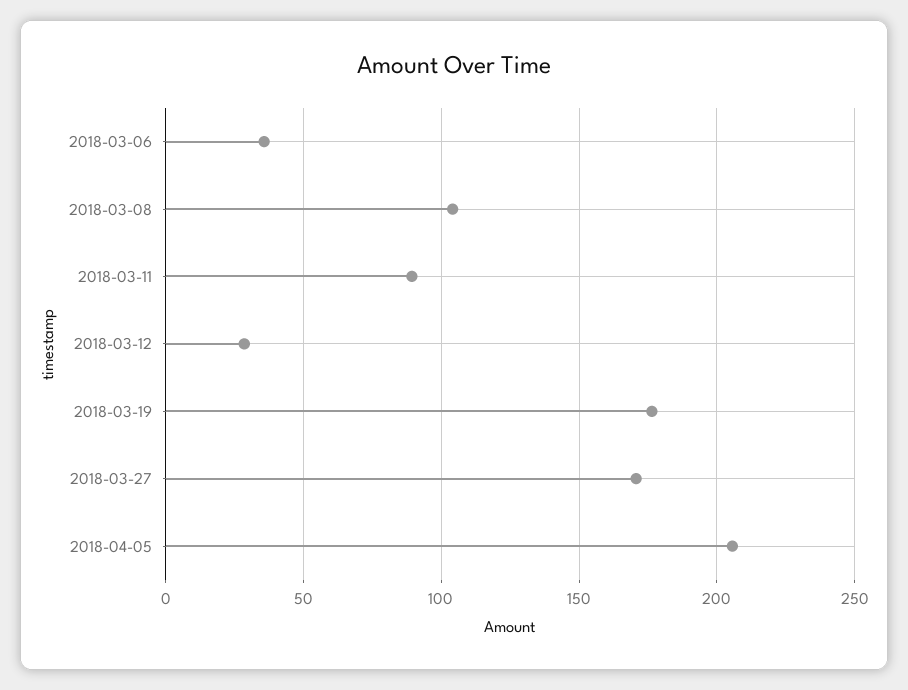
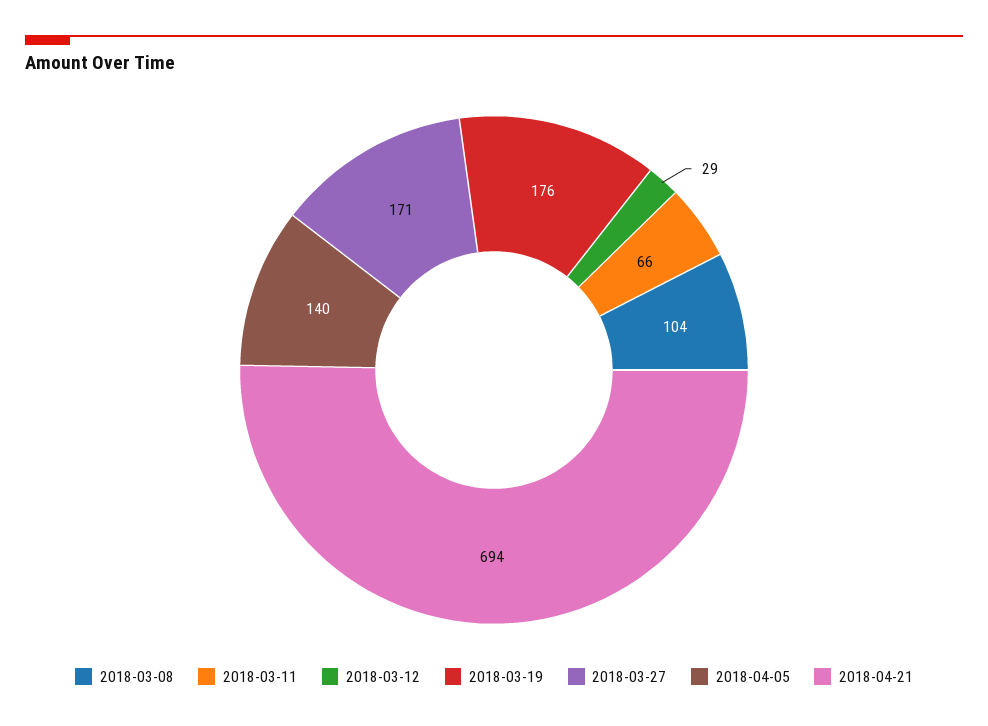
2018-03-06: 35 -> none
2018-03-11: 90 -> 66
2018-04-05: 205 -> 140
2018-04-21: none -> 694

